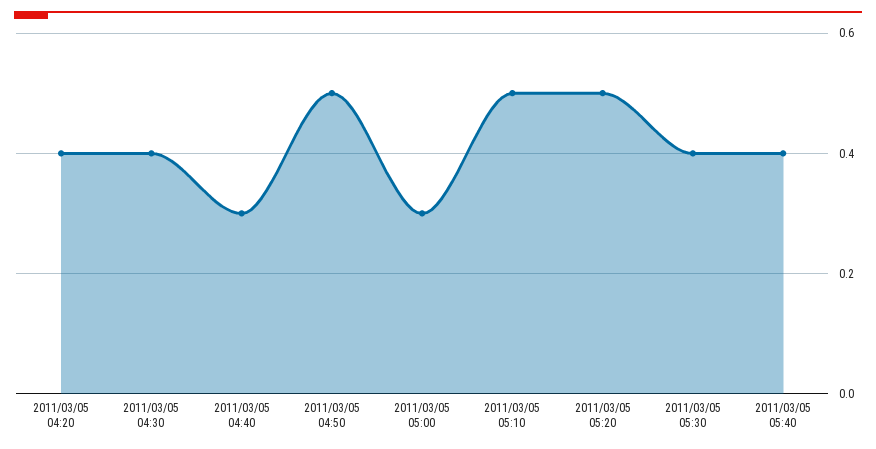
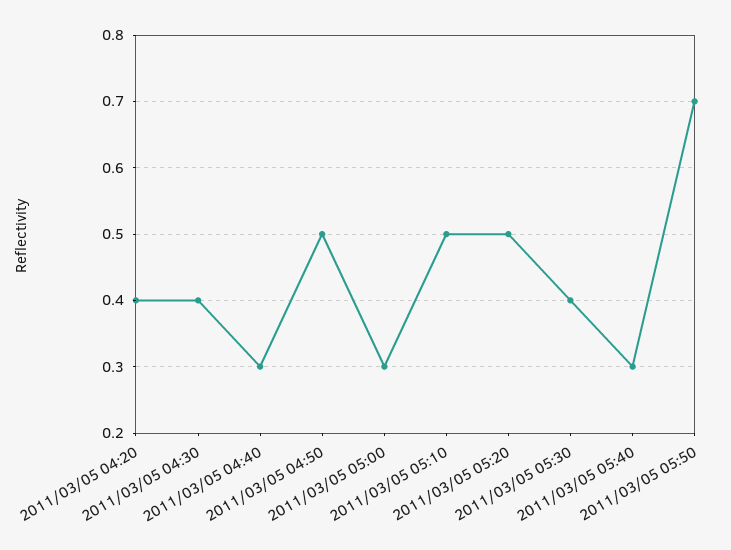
2011/03/05 05:40: 0.4 -> 0.3
2011/03/05 05:50: none -> 0.7

